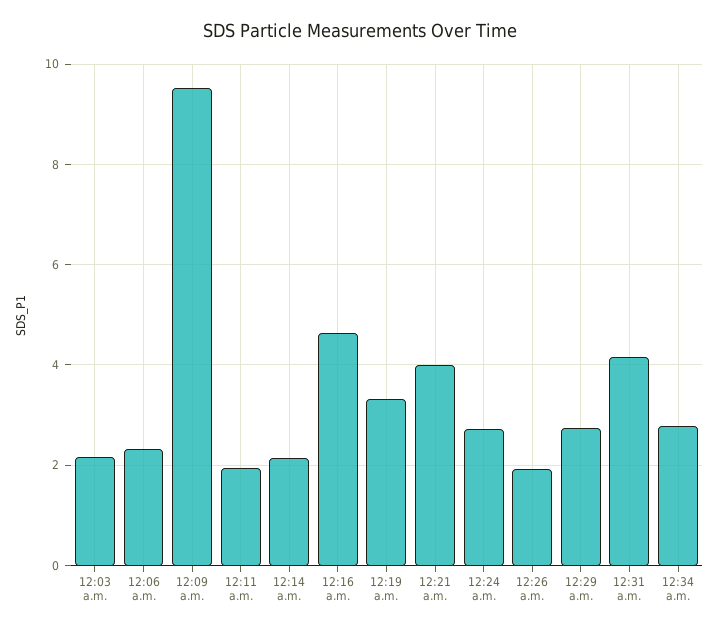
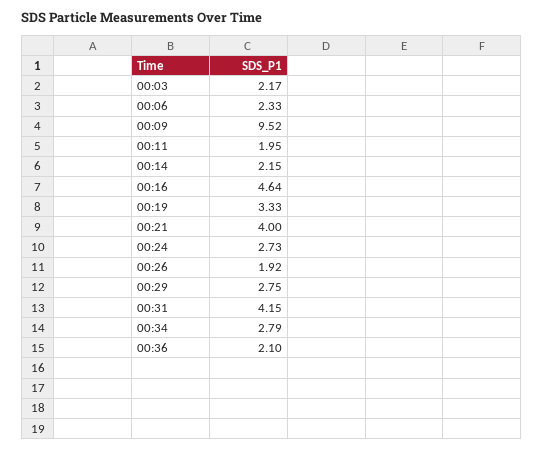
00:36: none -> 2.1

